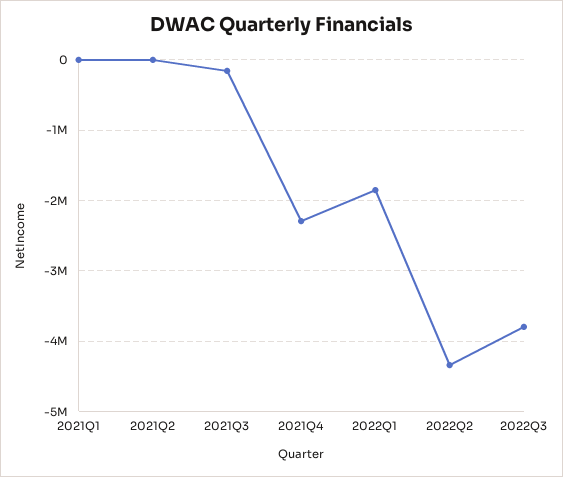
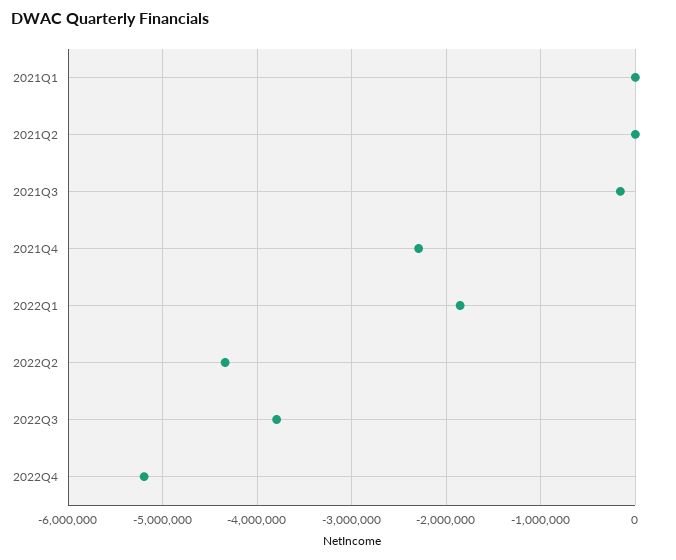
2022Q4: none -> -5200000

